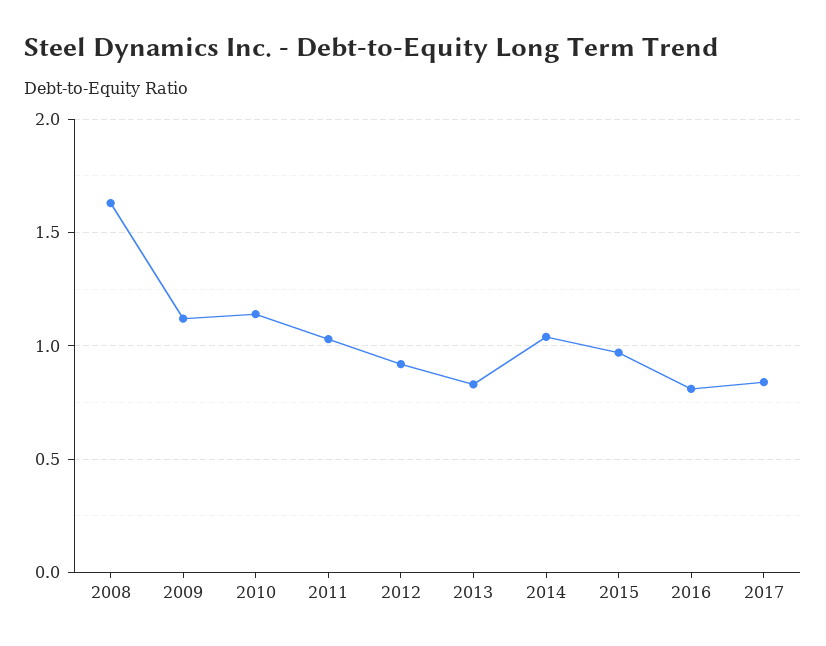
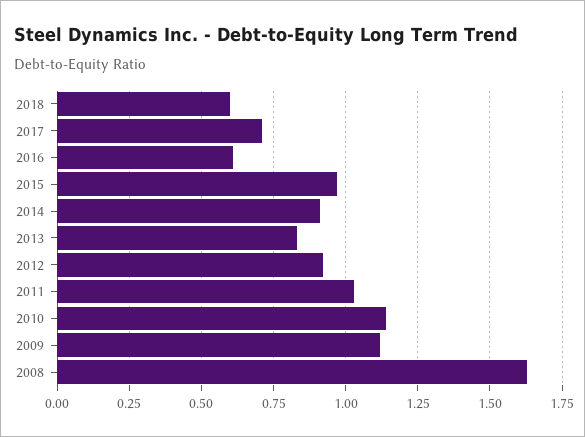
2014: 1.05 -> 0.9
2016: 0.8 -> 0.6
2017: 0.85 -> 0.7
2018: none -> 0.6

